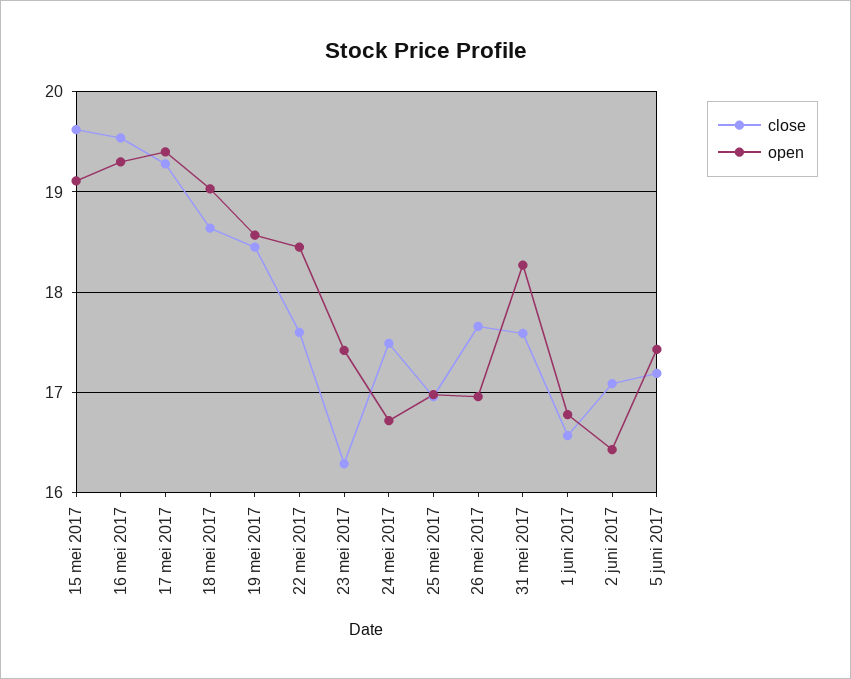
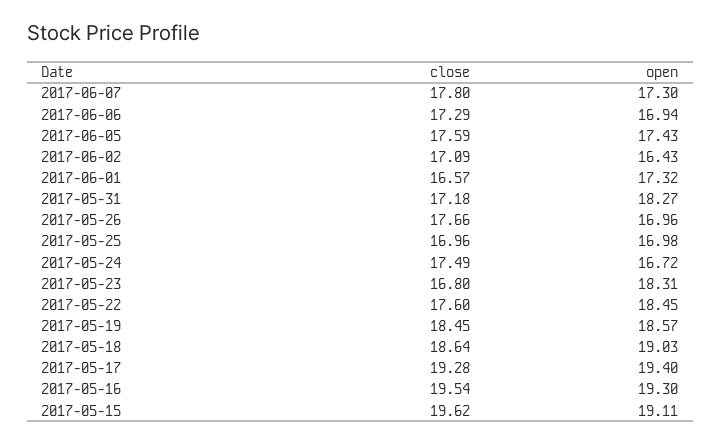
close, 23 mei 2017: 16.3 -> 16.8
open, 23 mei 2017: 17.4 -> 18.31
close, 31 mei 2017: 17.6 -> 17.18
open, 1 juni 2017: 16.8 -> 17.32
close, 5 juni 2017: 17.2 -> 17.59
close, 2017-06-07: none -> 17.8
open, 2017-06-07: none -> 17.3
close, 2017-06-06: none -> 17.29
open, 2017-06-06: none -> 16.94

